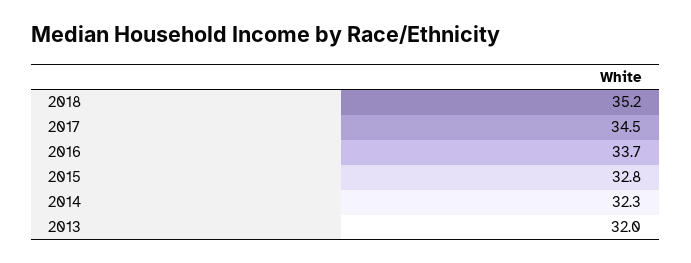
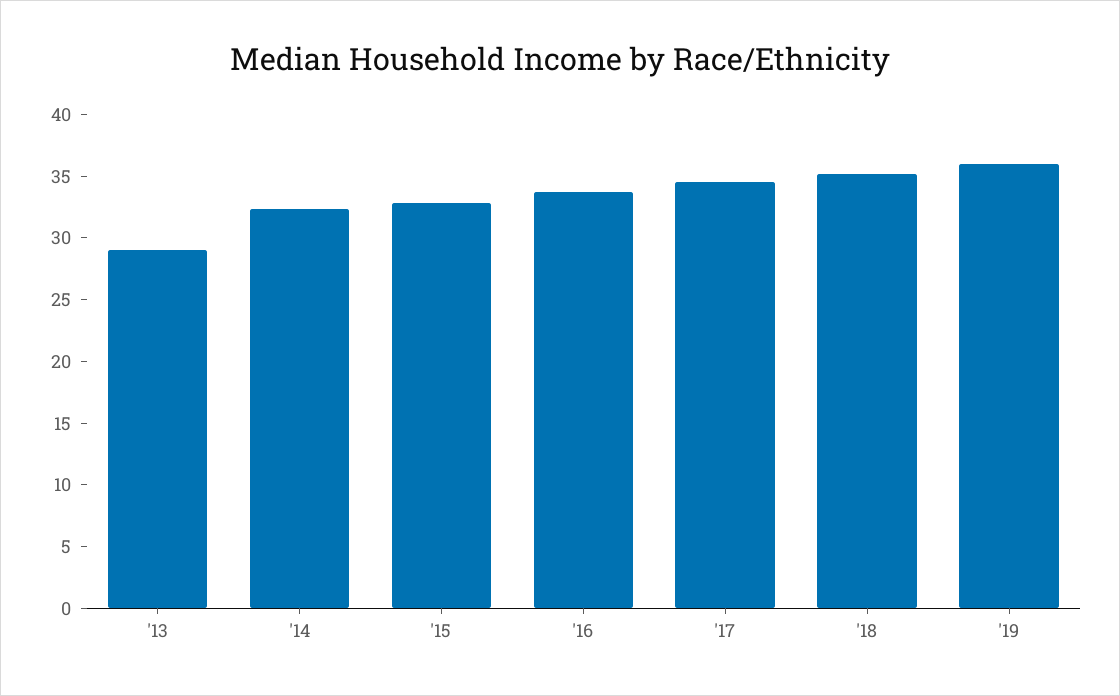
2013: 32 -> 29
'19: none -> 36

